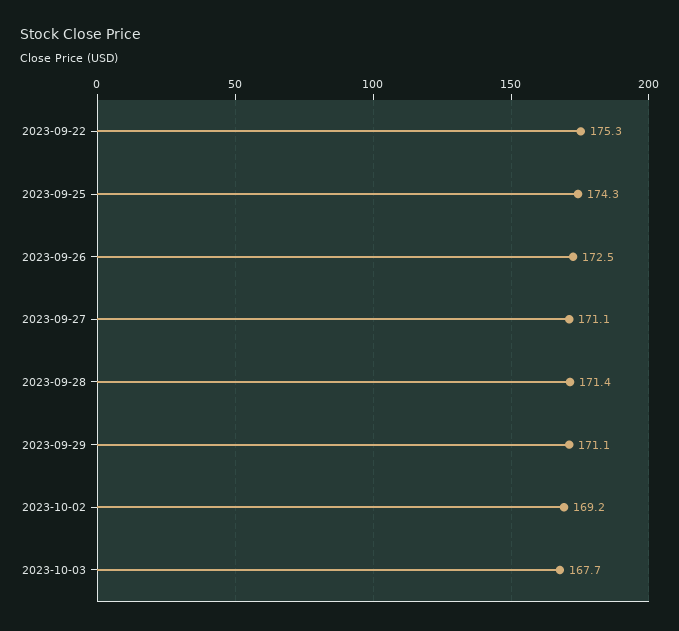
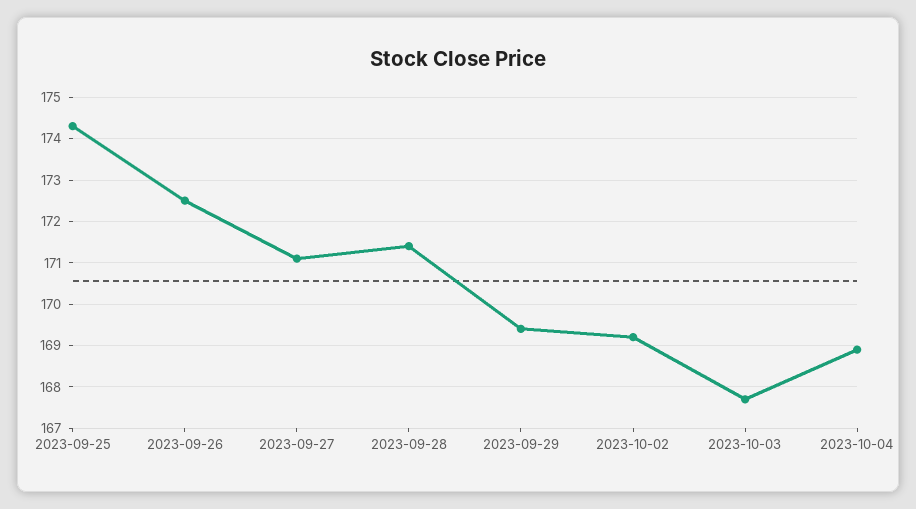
2023-09-22: 175.3 -> none
2023-09-29: 171.1 -> 169.5
2023-10-04: none -> 169

